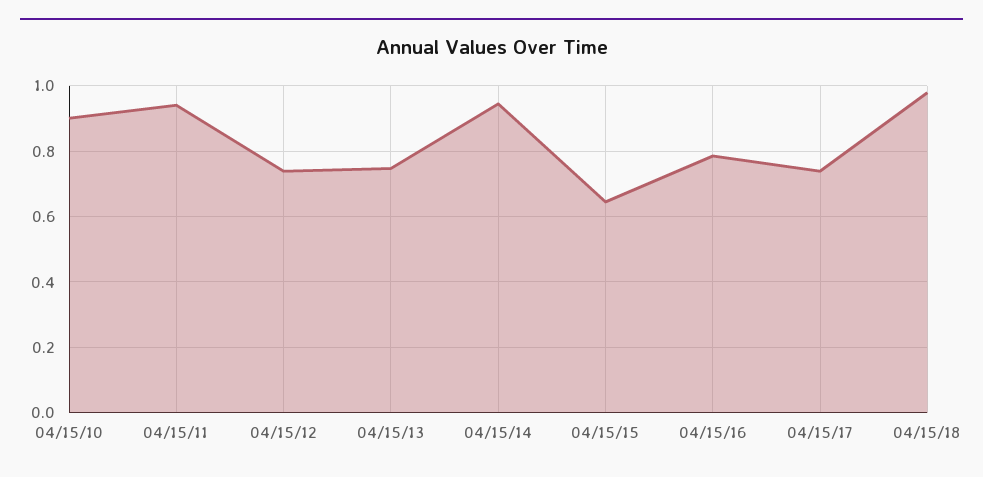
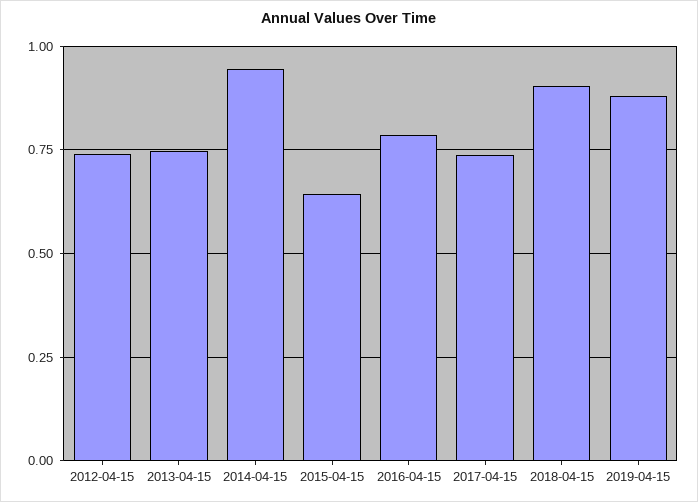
04/15/10: 0.9 -> none
04/15/11: 0.94 -> none
04/15/18: 0.98 -> 0.9
2019-04-15: none -> 0.875

